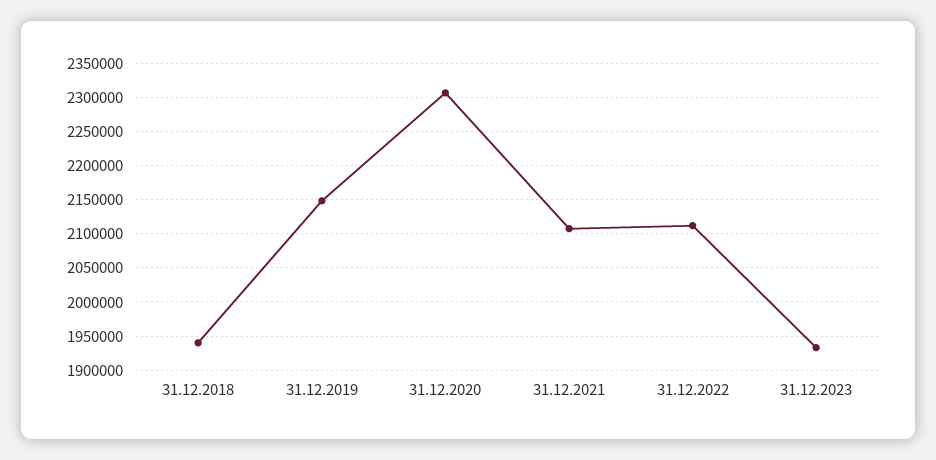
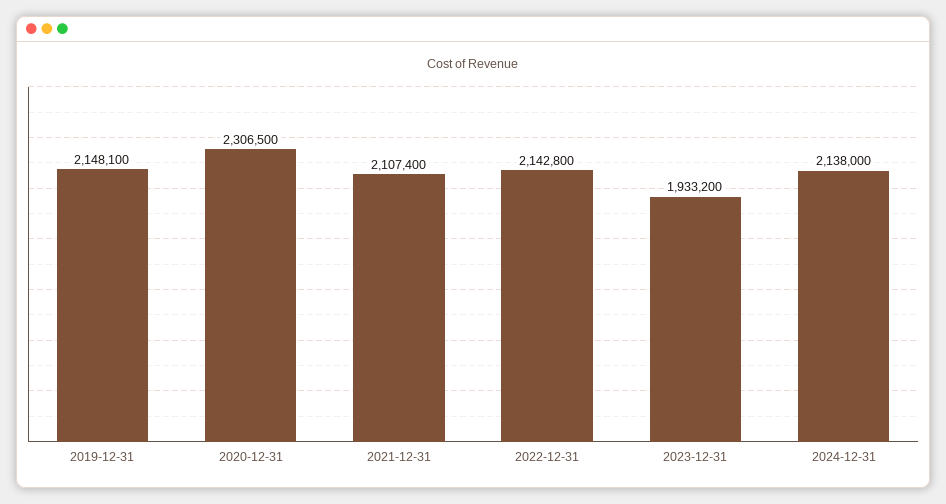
31.12.2018: 1940000 -> none
31.12.2022: 2110000 -> 2142800
2024-12-31: none -> 2138000

